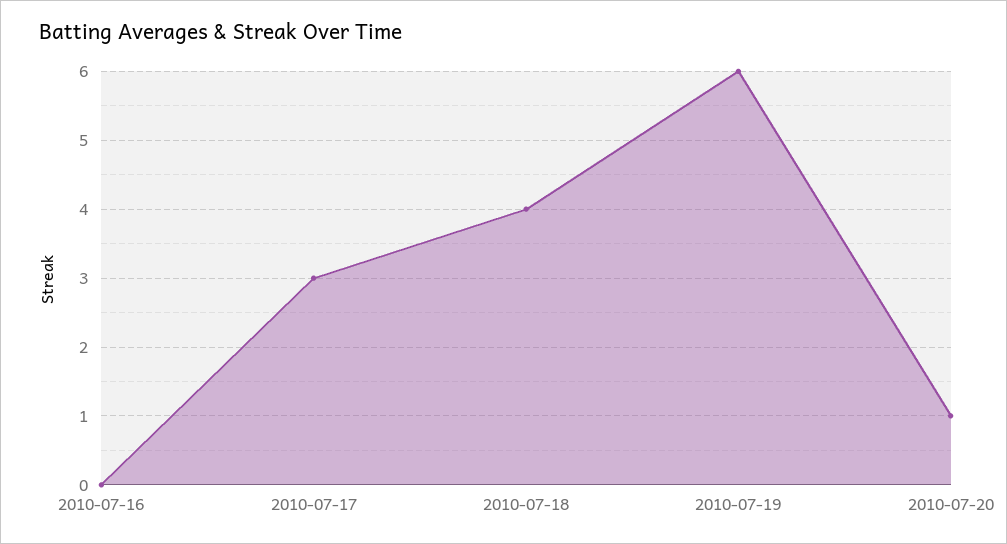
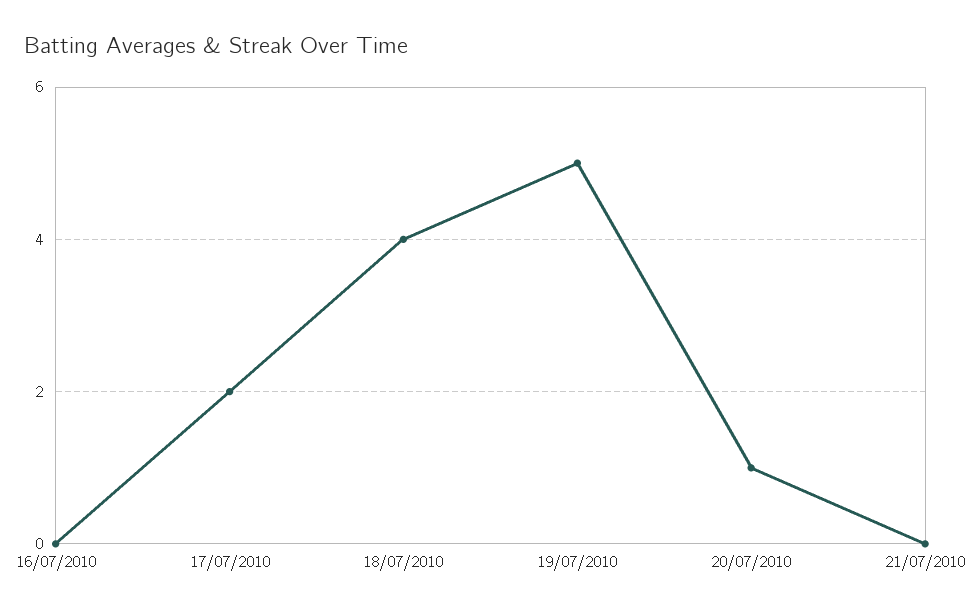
2010-07-17: 3 -> 2
2010-07-19: 6 -> 5
21/07/2010: none -> 0

